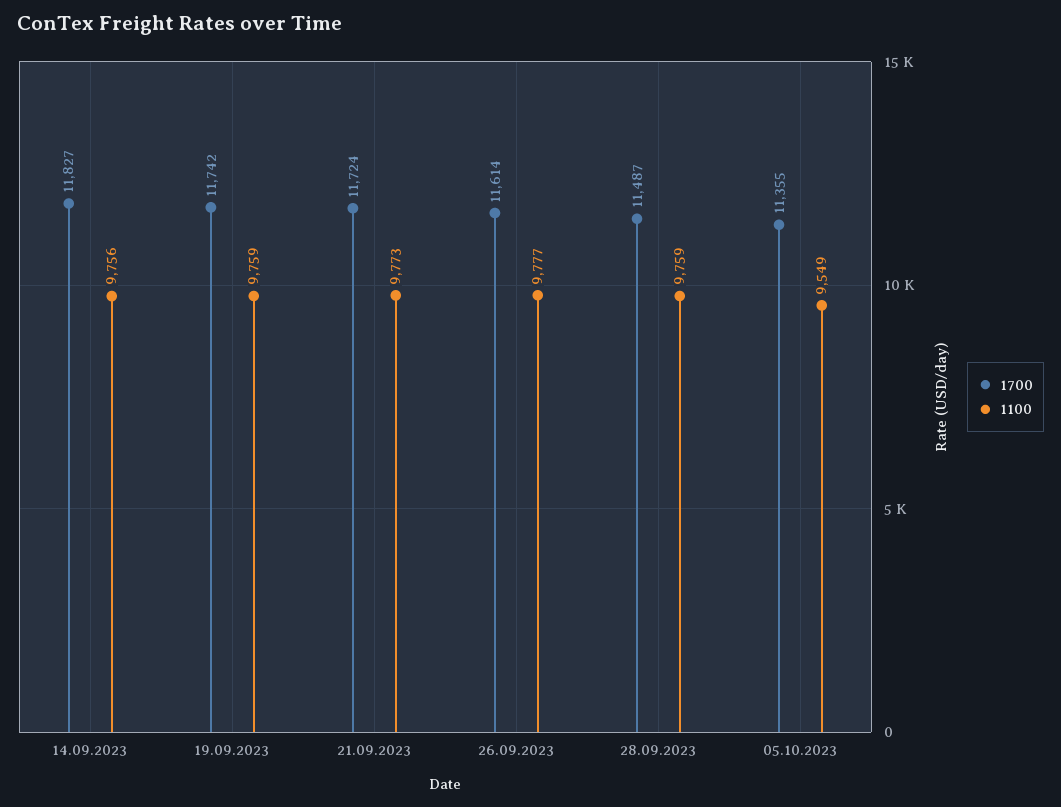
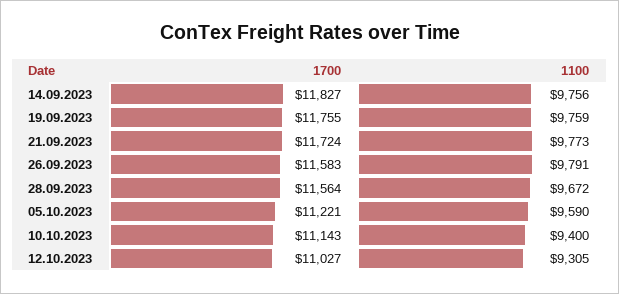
1700, 19.09.2023: 11742 -> 11755
1700, 26.09.2023: 11614 -> 11583
1100, 26.09.2023: 9777 -> 9791
1700, 28.09.2023: 11487 -> 11564
1100, 28.09.2023: 9759 -> 9672
1700, 05.10.2023: 11355 -> 11221
1100, 05.10.2023: 9549 -> 9590
1700, 10.10.2023: none -> 11143
1100, 10.10.2023: none -> 9400
1700, 12.10.2023: none -> 11027
1100, 12.10.2023: none -> 9305

